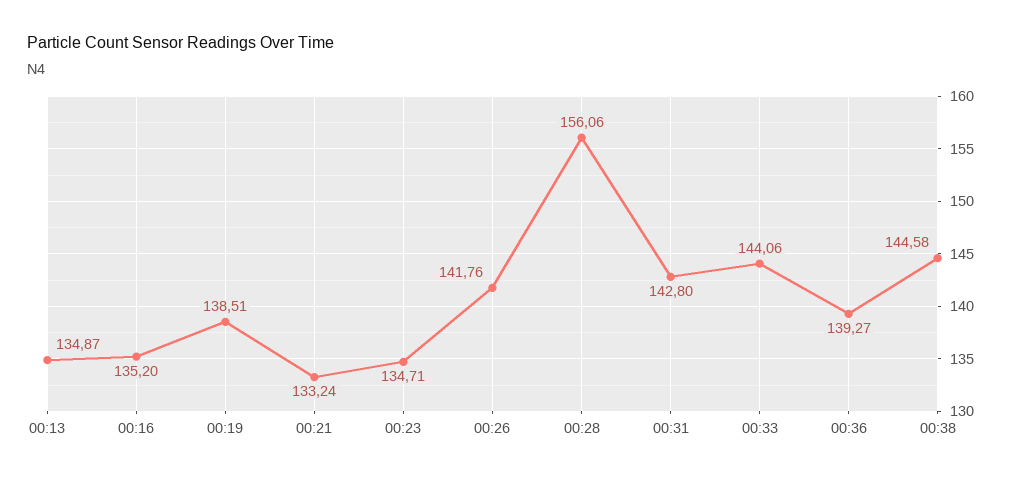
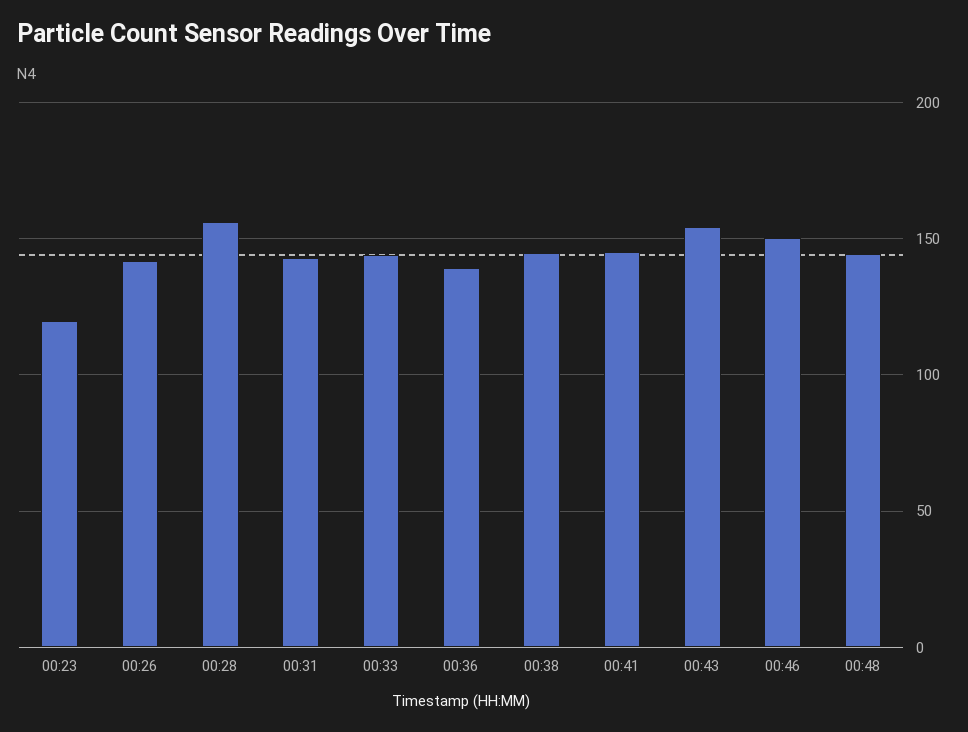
00:13: 134.87 -> none
00:16: 135.2 -> none
00:19: 138.51 -> none
00:21: 133.24 -> none
00:23: 134.71 -> 120
00:41: none -> 145
00:43: none -> 155
00:46: none -> 150
00:48: none -> 145

